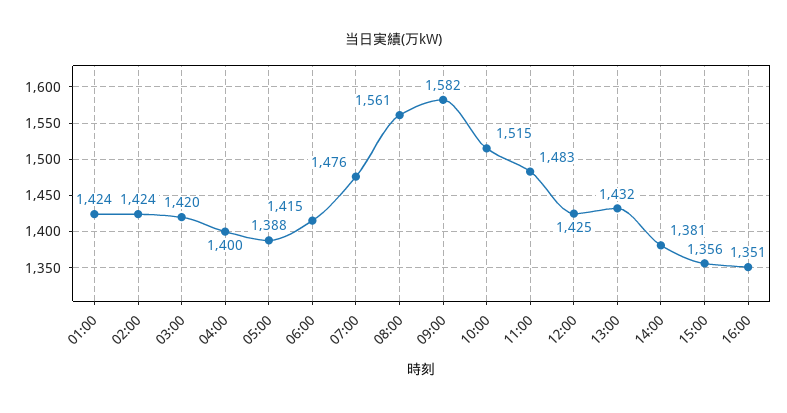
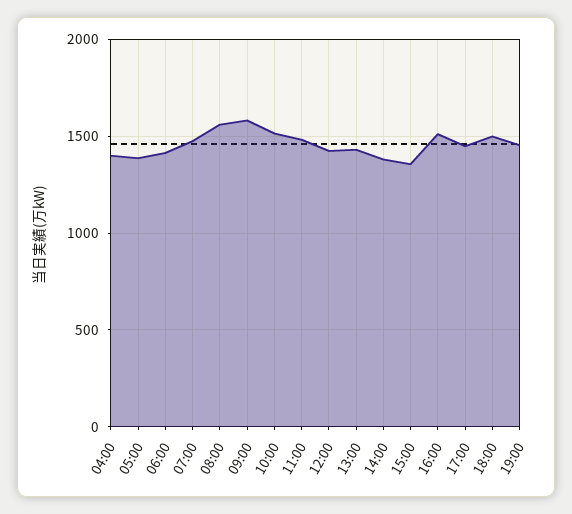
01:00: 1424 -> none
02:00: 1424 -> none
03:00: 1420 -> none
16:00: 1351 -> 1500
17:00: none -> 1450
18:00: none -> 1500
19:00: none -> 1450

